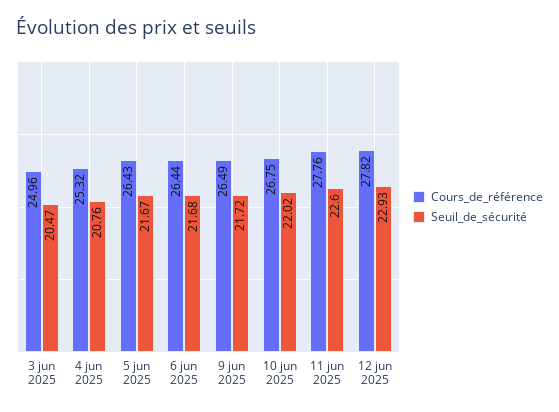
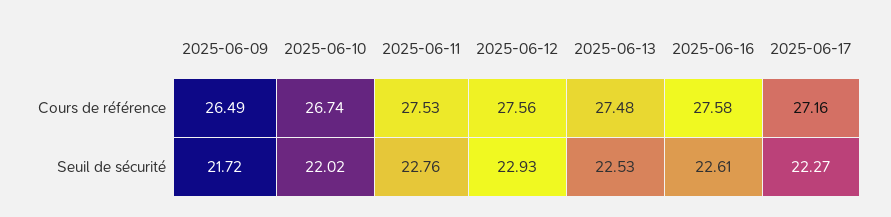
Cours_de_référence, 3 jun 2025: 24.96 -> none
Seuil_de_sécurité, 3 jun 2025: 20.47 -> none
Cours_de_référence, 4 jun 2025: 25.32 -> none
Seuil_de_sécurité, 4 jun 2025: 20.76 -> none
Cours_de_référence, 5 jun 2025: 26.43 -> none
Seuil_de_sécurité, 5 jun 2025: 21.67 -> none
Cours_de_référence, 6 jun 2025: 26.44 -> none
Seuil_de_sécurité, 6 jun 2025: 21.68 -> none
Cours_de_référence, 10 jun 2025: 26.75 -> 26.74
Cours_de_référence, 11 jun 2025: 27.76 -> 27.53
Seuil_de_sécurité, 11 jun 2025: 22.6 -> 22.76
Cours_de_référence, 12 jun 2025: 27.82 -> 27.56
Cours_de_référence, 2025-06-13: none -> 27.48
Cours_de_référence, 2025-06-16: none -> 27.58
Cours_de_référence, 2025-06-17: none -> 27.16
Seuil_de_sécurité, 2025-06-13: none -> 22.53
Seuil_de_sécurité, 2025-06-16: none -> 22.61
Seuil_de_sécurité, 2025-06-17: none -> 22.27

